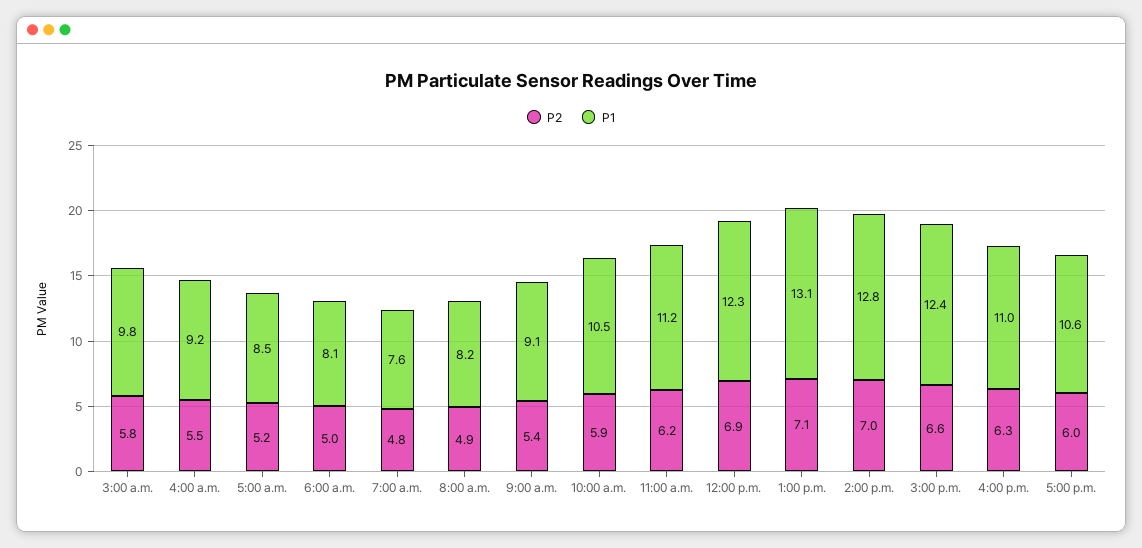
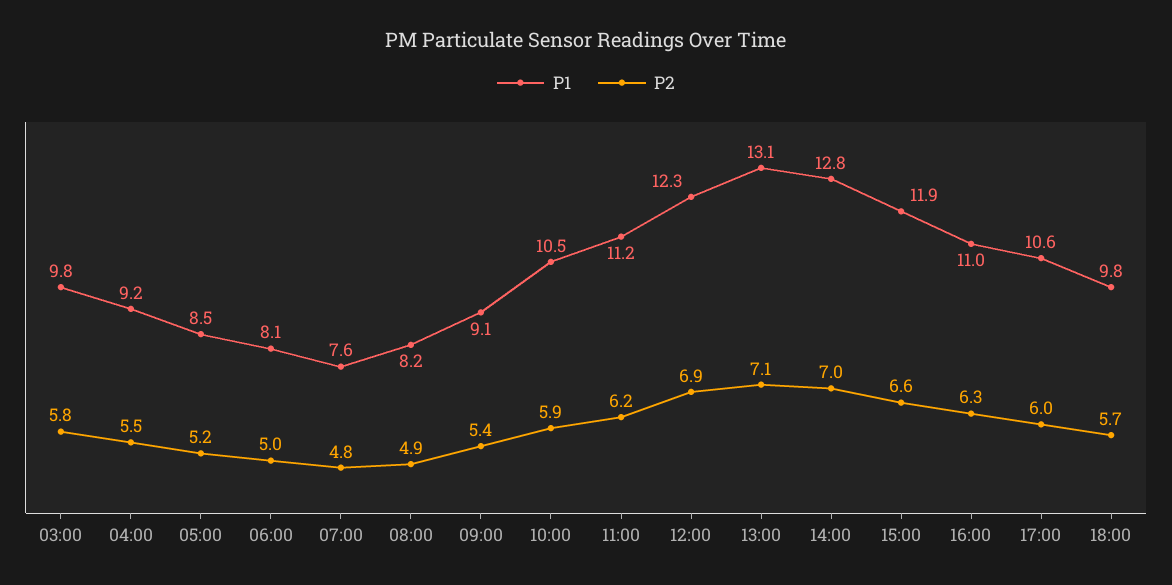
P1, 3:00 p.m.: 12.4 -> 11.9
P1, 18:00: none -> 9.8
P2, 18:00: none -> 5.7

